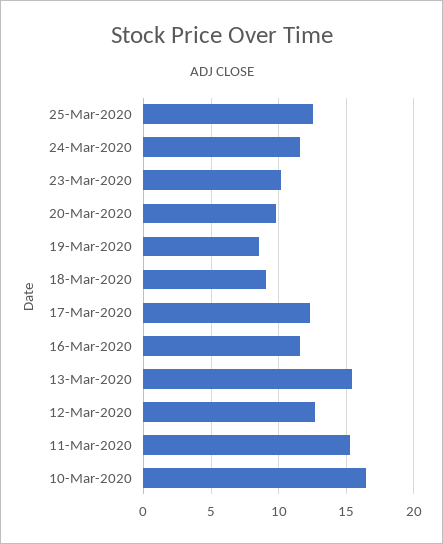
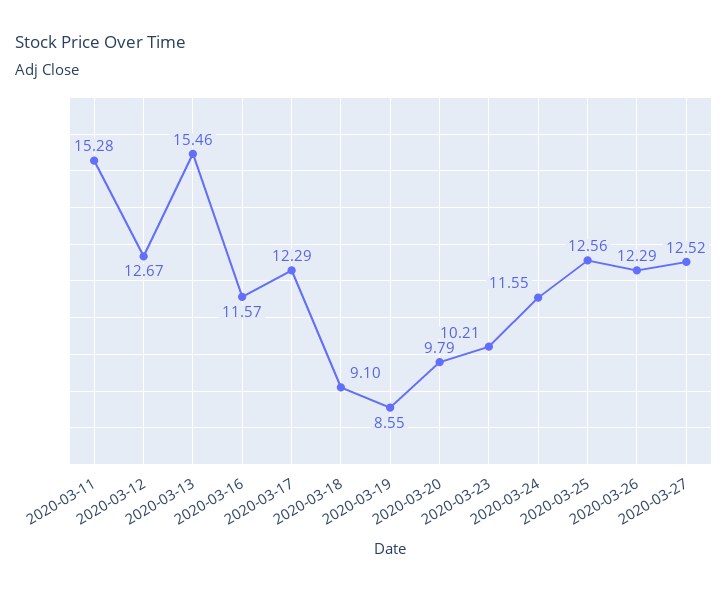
10-Mar-2020: 16.5 -> none
2020-03-26: none -> 12.29
2020-03-27: none -> 12.52

